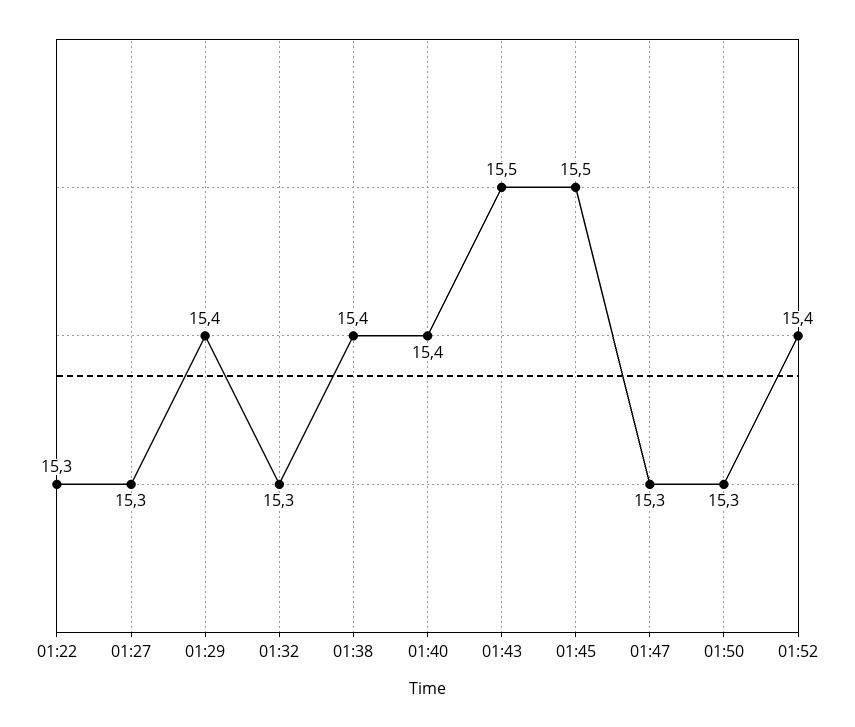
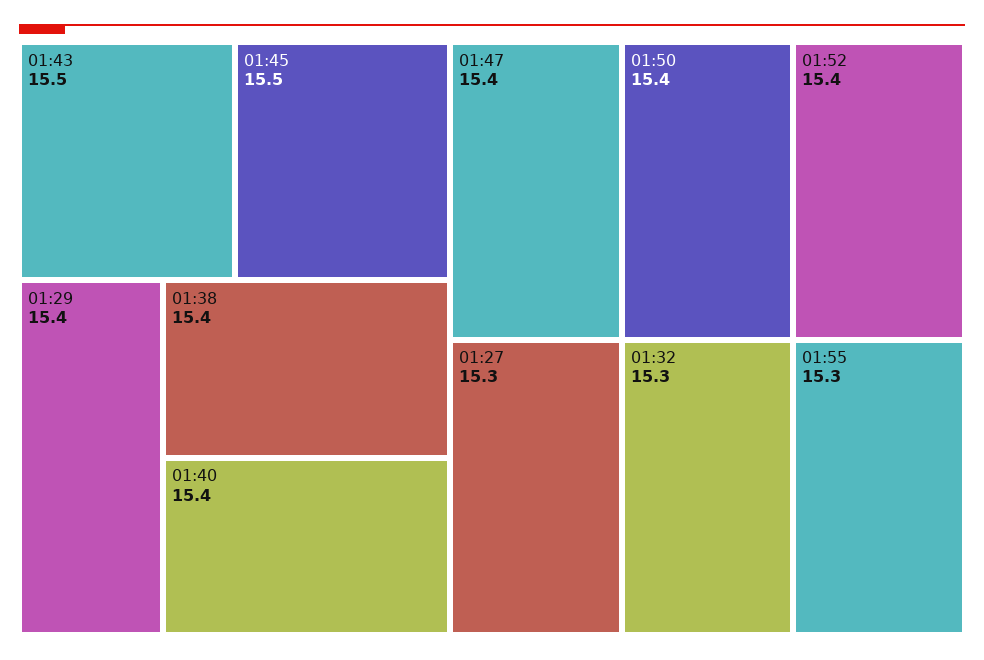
01:22: 15.3 -> none
01:47: 15.3 -> 15.4
01:50: 15.3 -> 15.4
01:55: none -> 15.3

